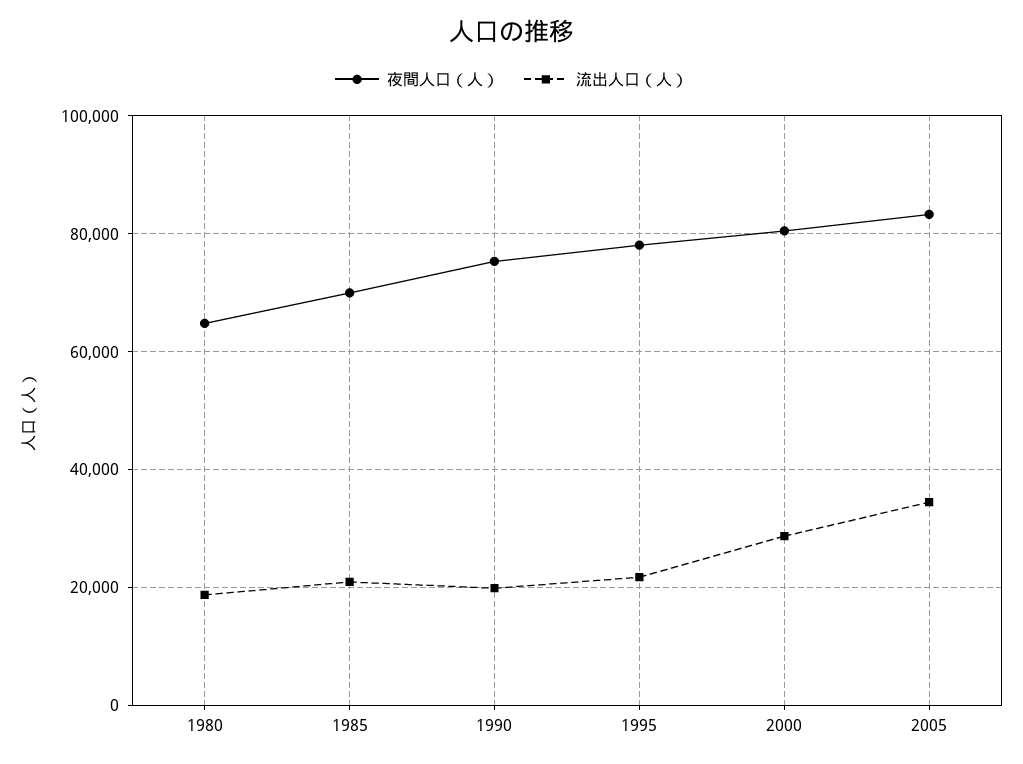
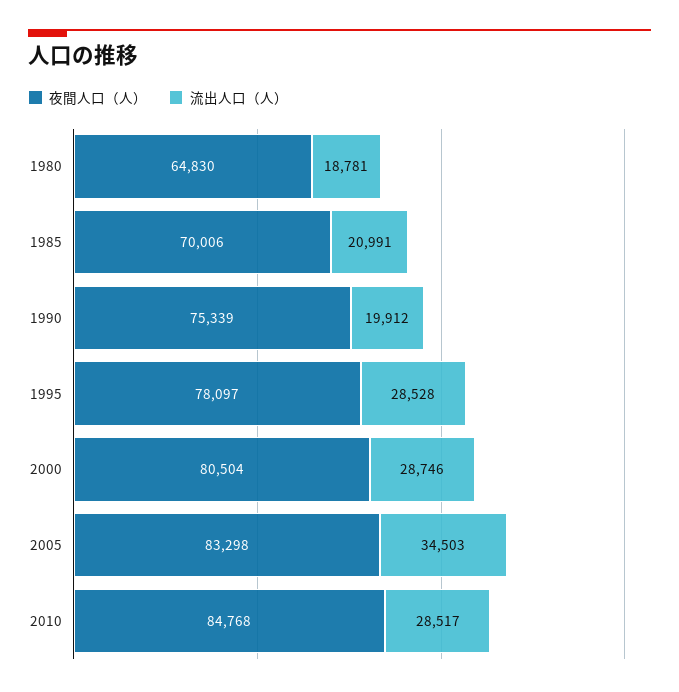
流出人口（人）, 1995: 22000 -> 28528
夜間人口（人）, 2010: none -> 84768
流出人口（人）, 2010: none -> 28517

